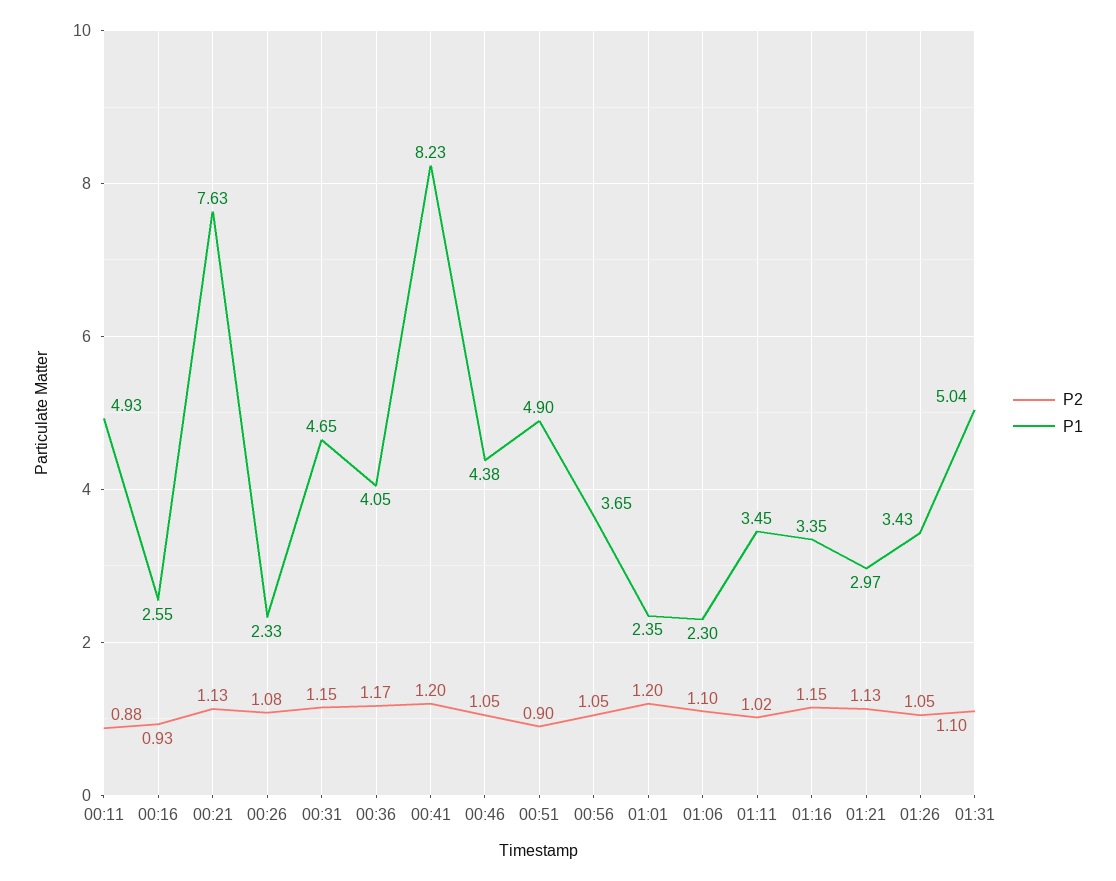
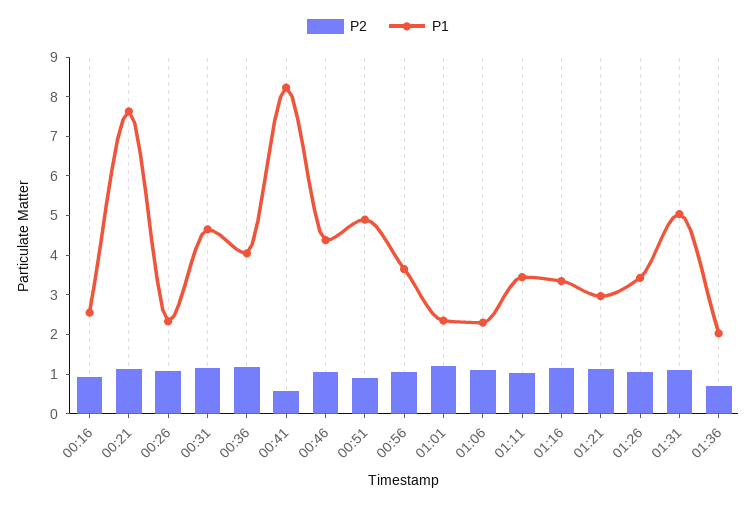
P2, 00:11: 0.88 -> none
P1, 00:11: 4.93 -> none
P2, 00:41: 1.2 -> 0.5
P2, 01:36: none -> 0.75
P1, 01:36: none -> 2

